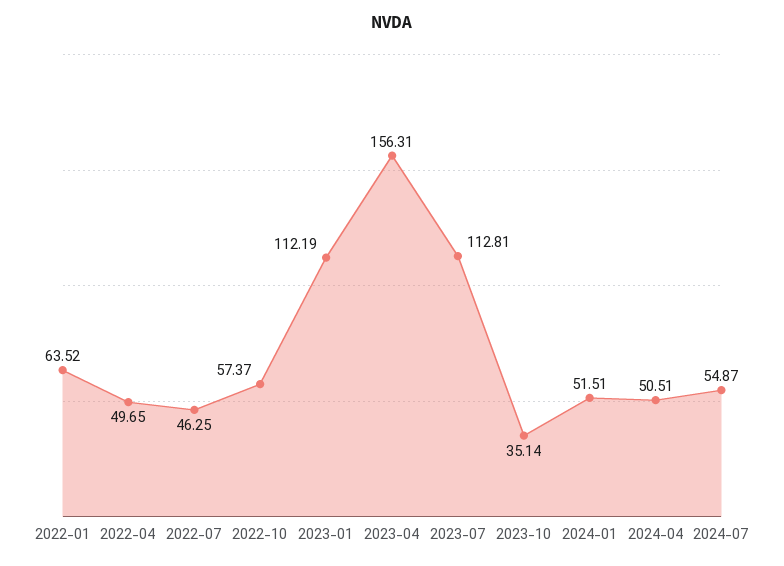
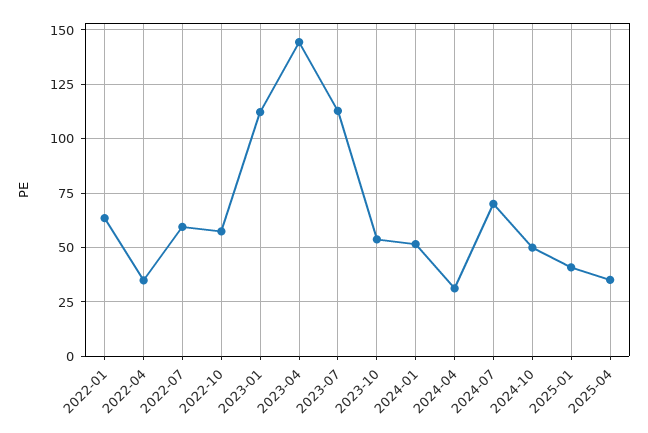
2022-04: 49.65 -> 35
2022-07: 46.25 -> 60
2023-04: 156.31 -> 145
2023-10: 35.14 -> 55
2024-04: 50.51 -> 30
2024-07: 54.87 -> 70
2024-10: none -> 50
2025-01: none -> 40
2025-04: none -> 35

